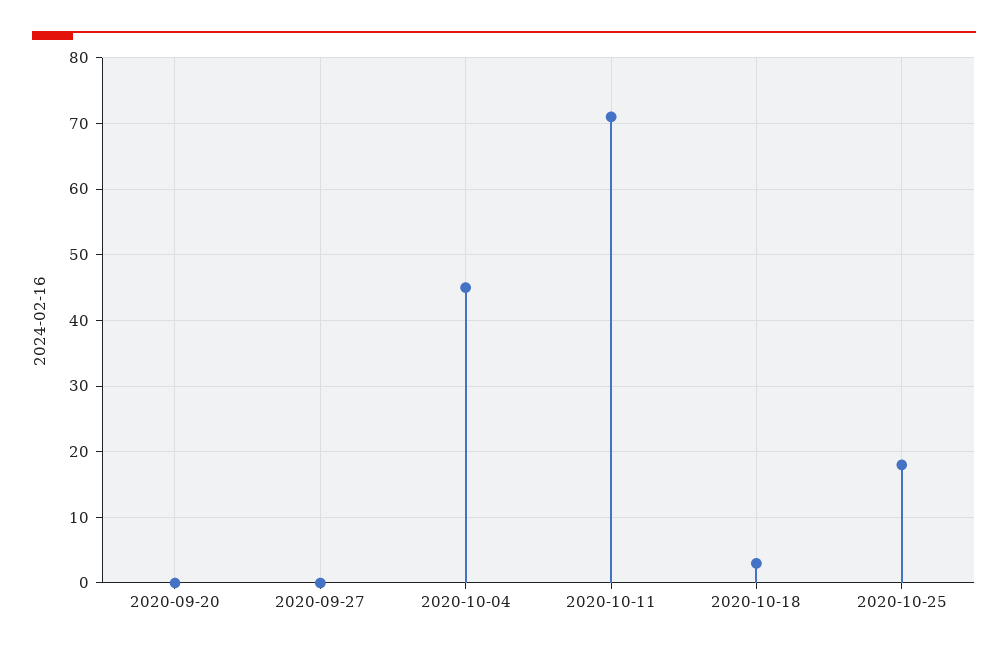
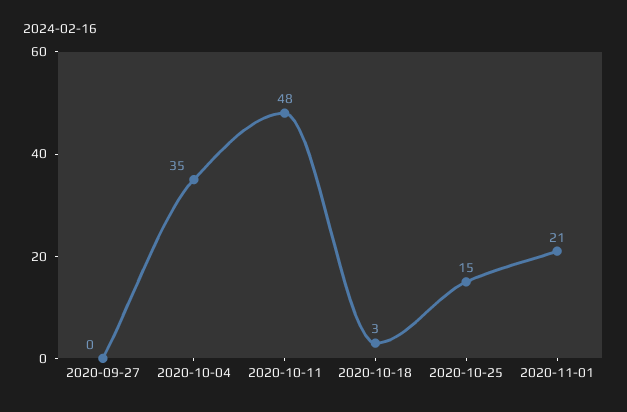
2020-09-20: 0 -> none
2020-10-04: 45 -> 35
2020-10-11: 71 -> 48
2020-10-25: 18 -> 15
2020-11-01: none -> 21

